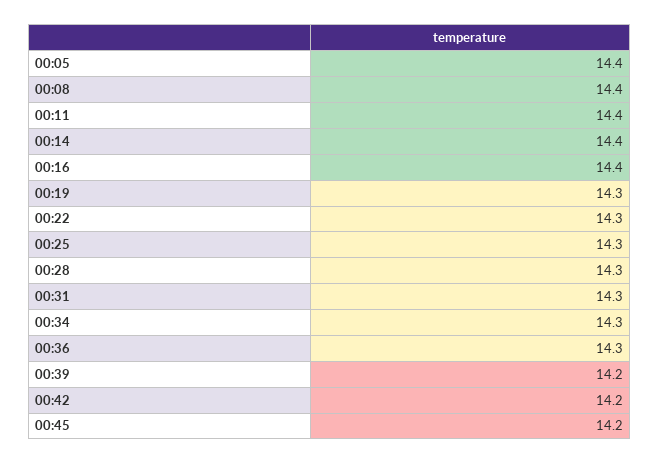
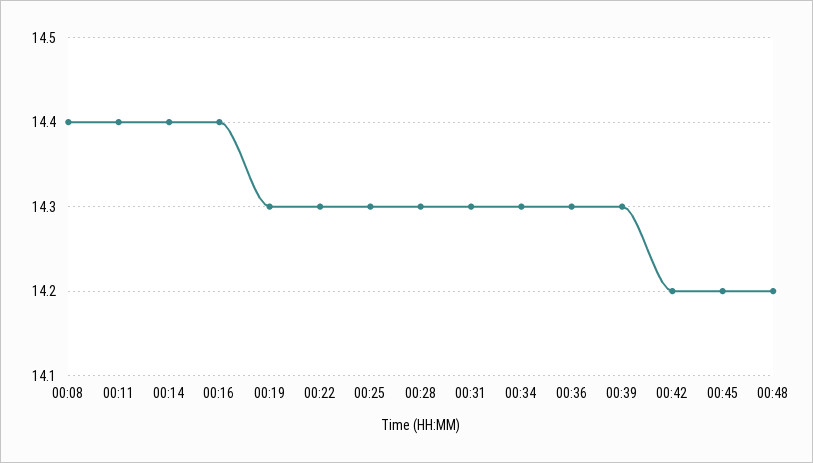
00:05: 14.4 -> none
00:39: 14.2 -> 14.3
00:48: none -> 14.2

